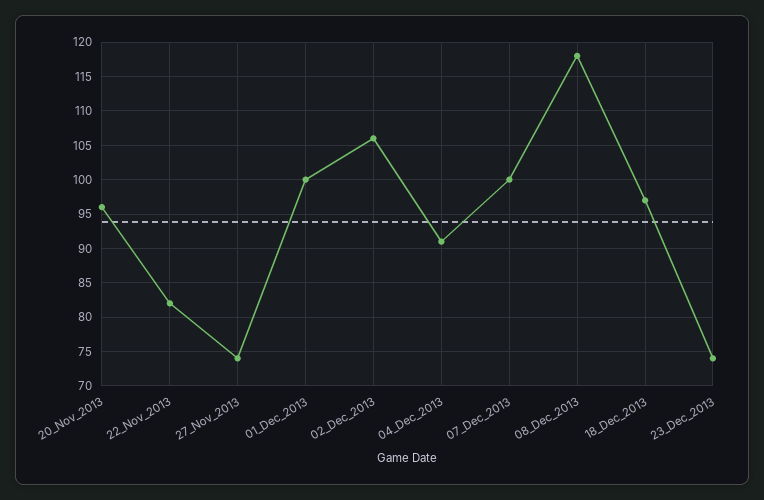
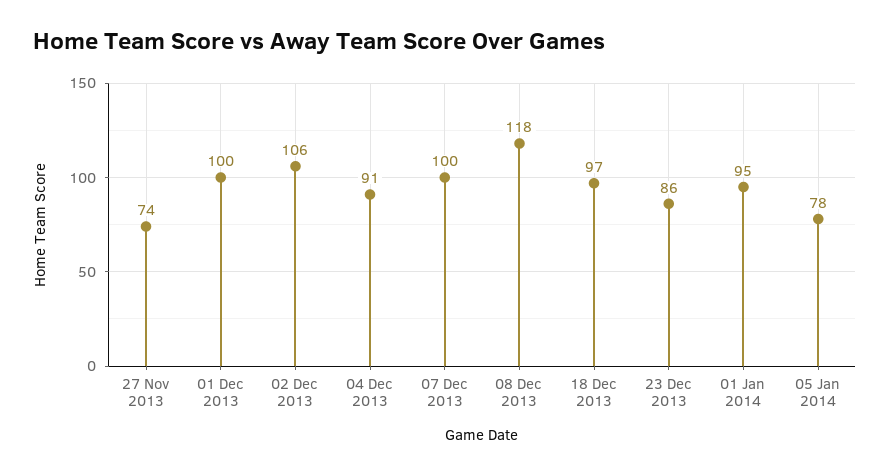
20_Nov_2013: 96 -> none
22_Nov_2013: 82 -> none
23_Dec_2013: 74 -> 86
01 Jan 2014: none -> 95
05 Jan 2014: none -> 78

